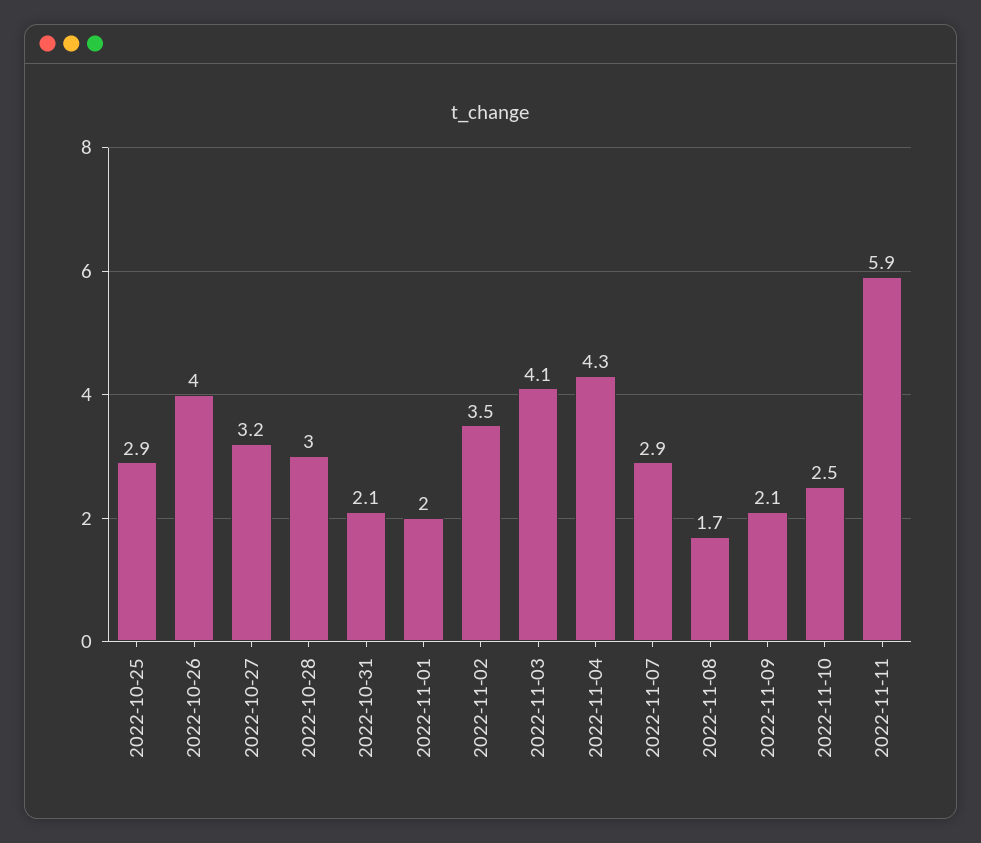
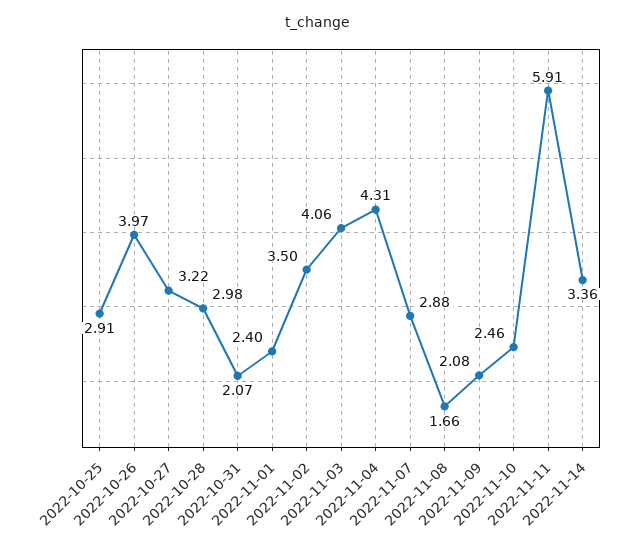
2022-11-01: 2 -> 2.4
2022-11-14: none -> 3.36

